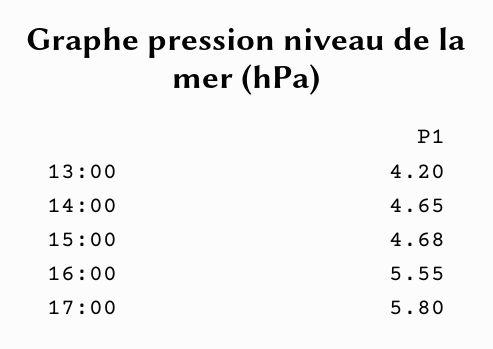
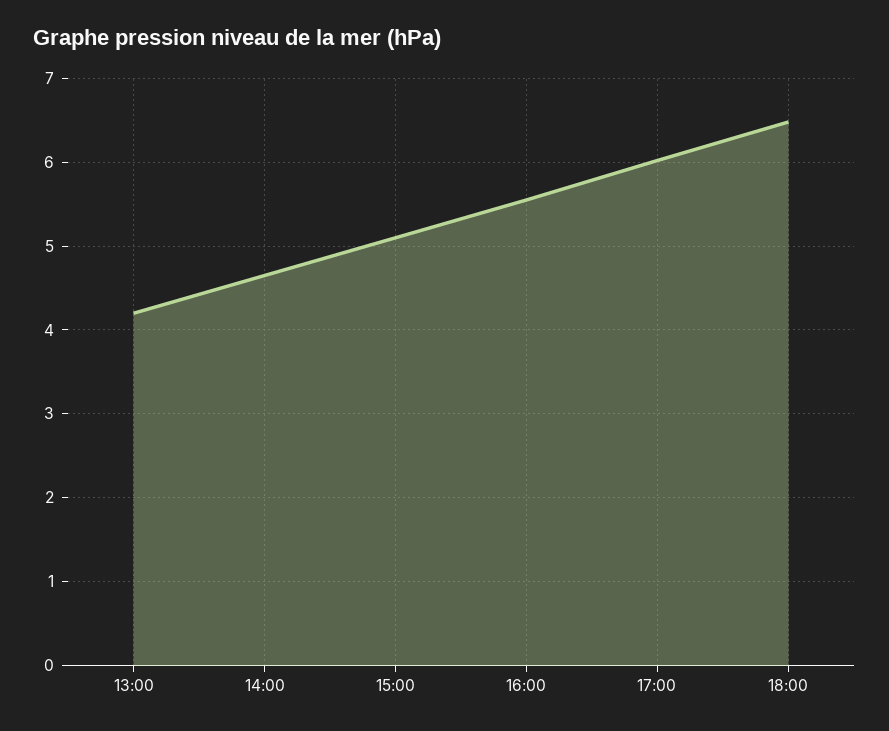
15:00: 4.68 -> 5.1
17:00: 5.8 -> 6
18:00: none -> 6.5

